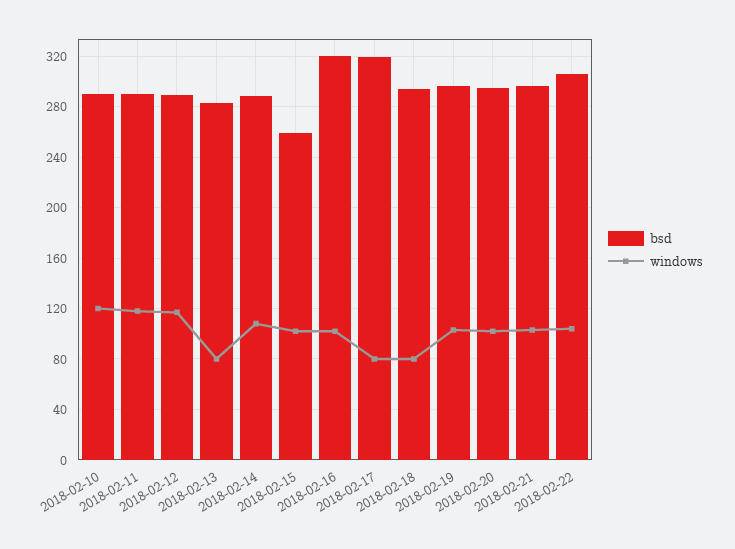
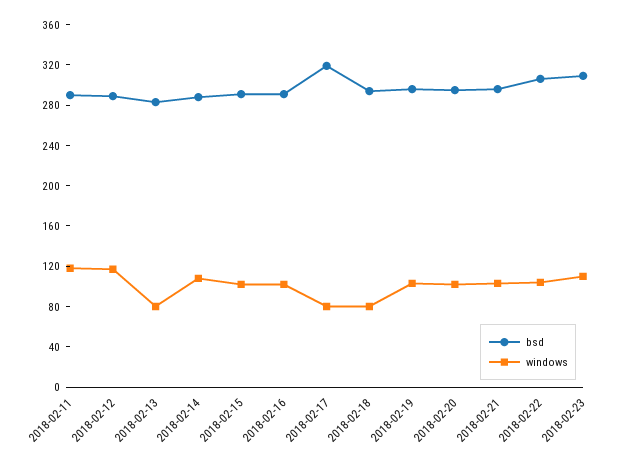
bsd, 2018-02-10: 290 -> none
windows, 2018-02-10: 120 -> none
bsd, 2018-02-15: 260 -> 290
bsd, 2018-02-16: 320 -> 290
bsd, 2018-02-23: none -> 310
windows, 2018-02-23: none -> 110

